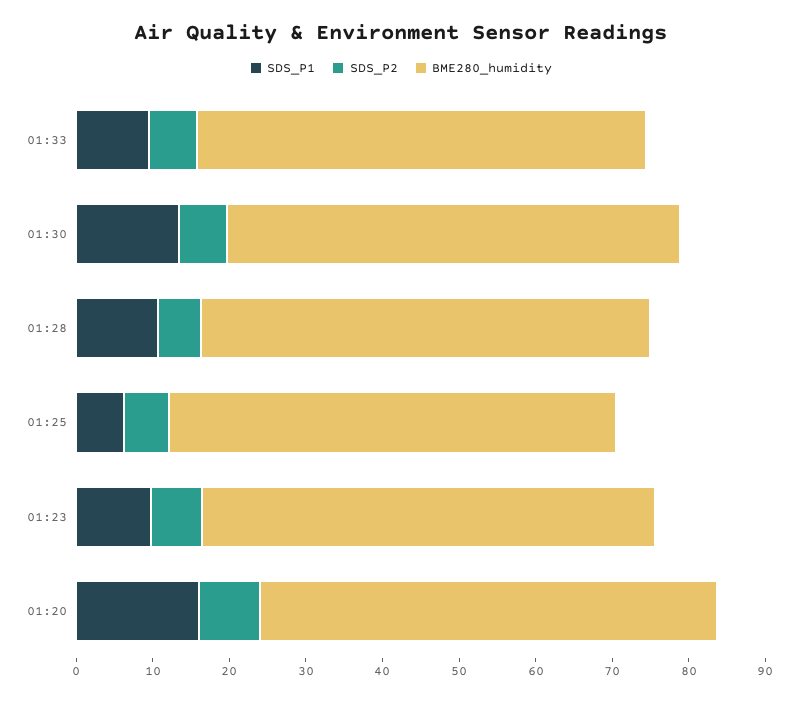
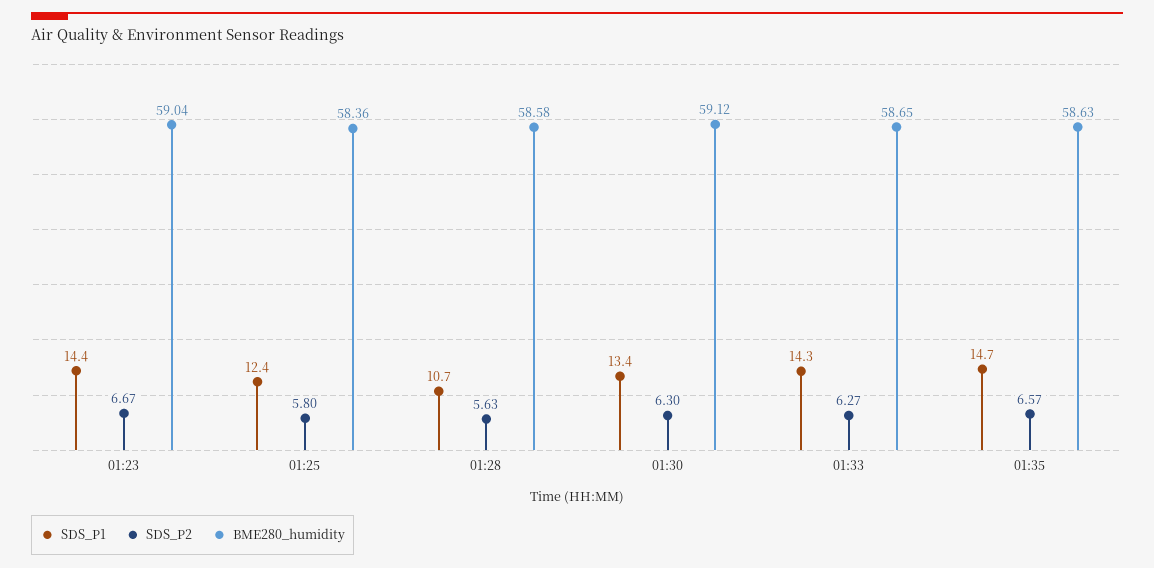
SDS_P1, 01:33: 10 -> 14.3
SDS_P1, 01:25: 6 -> 12.4
SDS_P1, 01:23: 10 -> 14.4
SDS_P1, 01:20: 16 -> none
SDS_P2, 01:20: 8 -> none
BME280_humidity, 01:20: 60 -> none
SDS_P1, 01:35: none -> 14.7
SDS_P2, 01:35: none -> 6.57
BME280_humidity, 01:35: none -> 58.63

